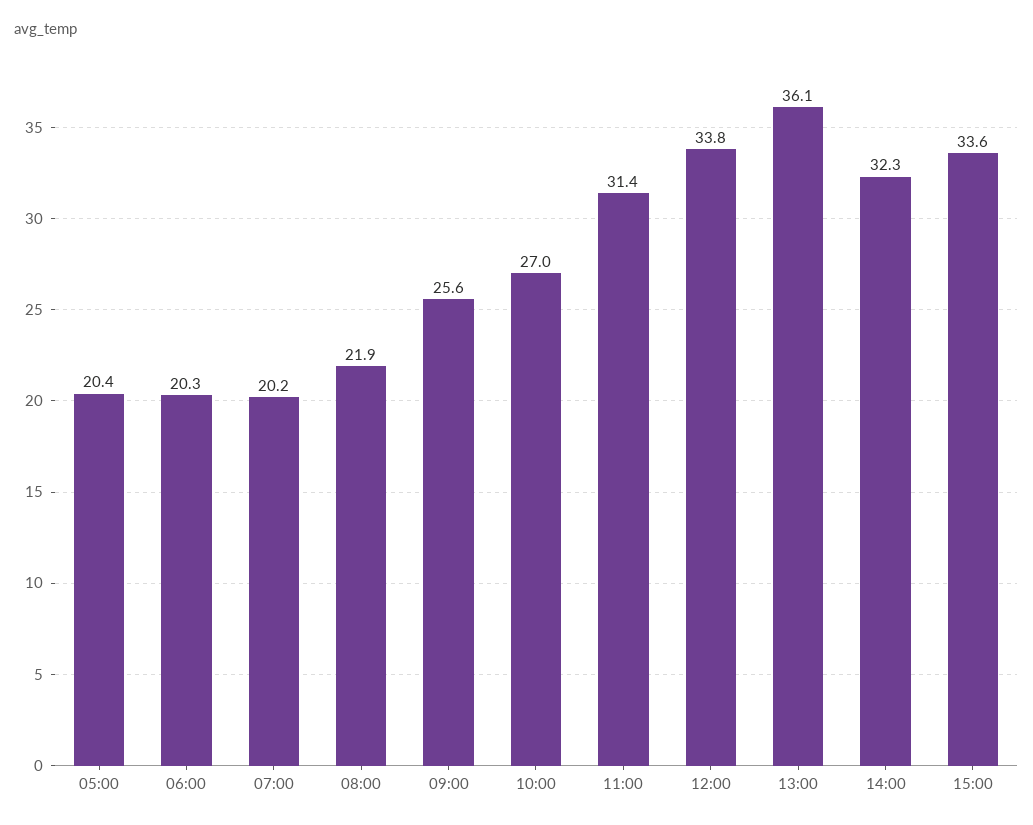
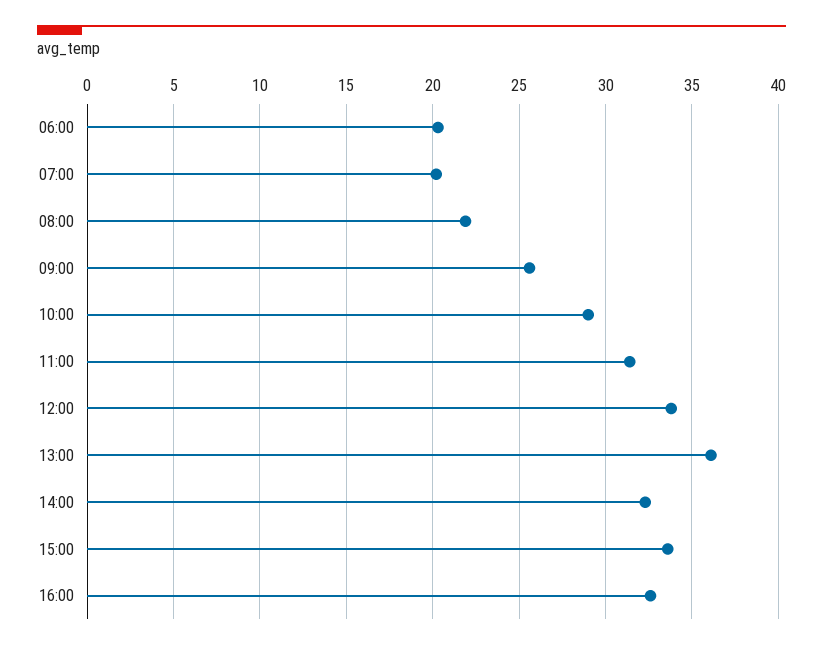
05:00: 20.4 -> none
10:00: 27 -> 29
16:00: none -> 32.5

